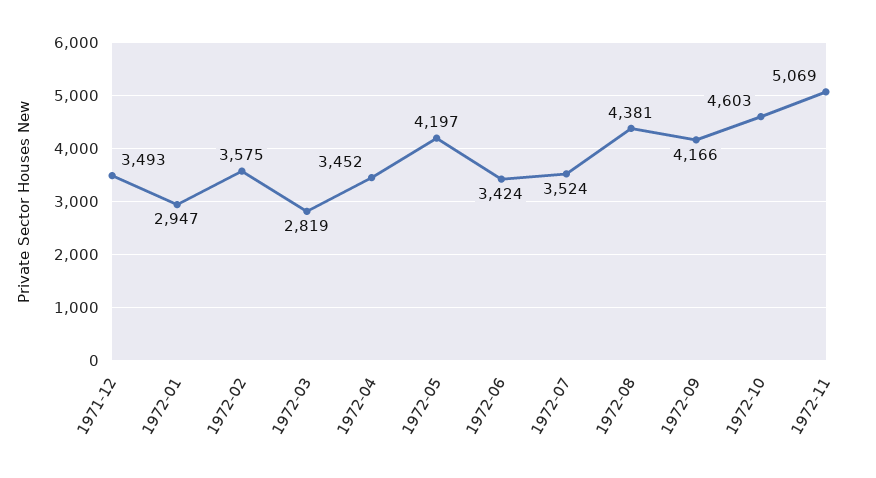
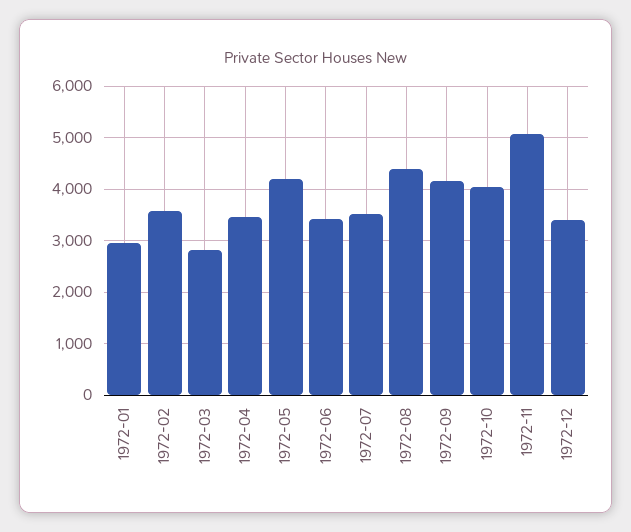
1971-12: 3493 -> none
1972-10: 4603 -> 4000
1972-12: none -> 3400

